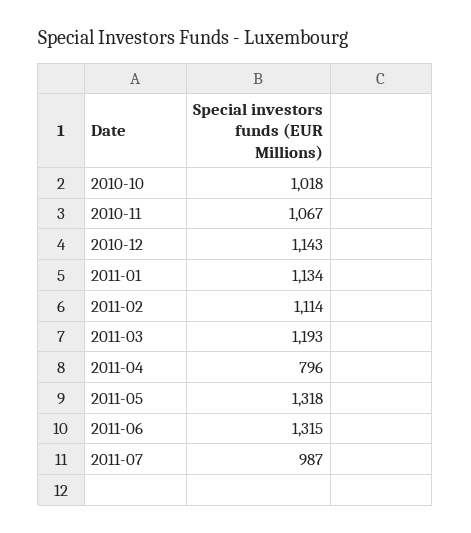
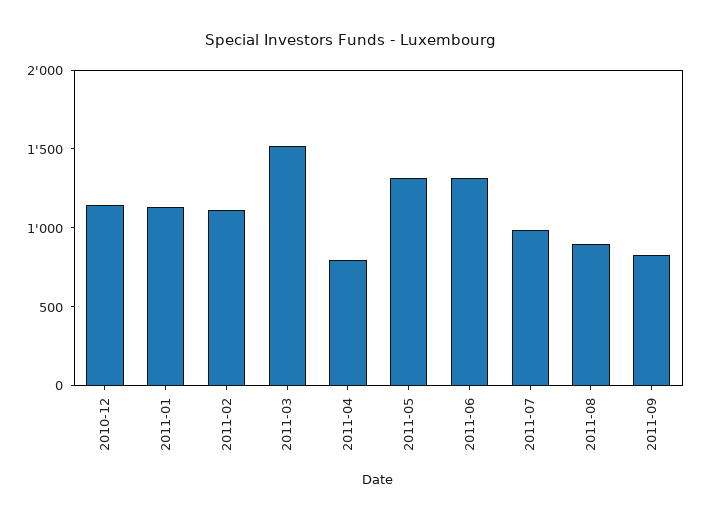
2010-10: 1018 -> none
2010-11: 1067 -> none
2011-03: 1193 -> 1500
2011-08: none -> 900
2011-09: none -> 800

